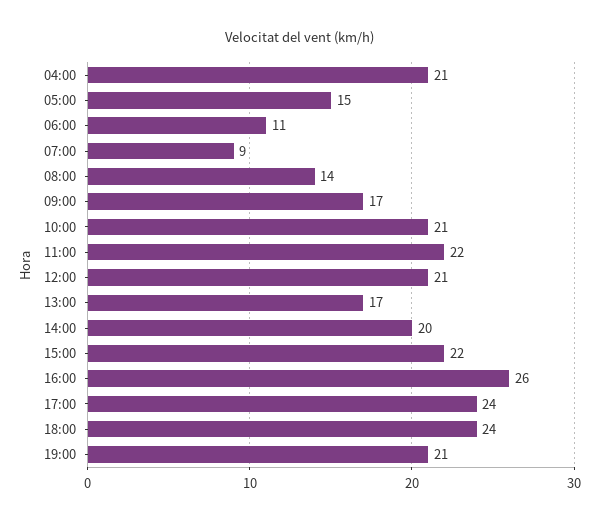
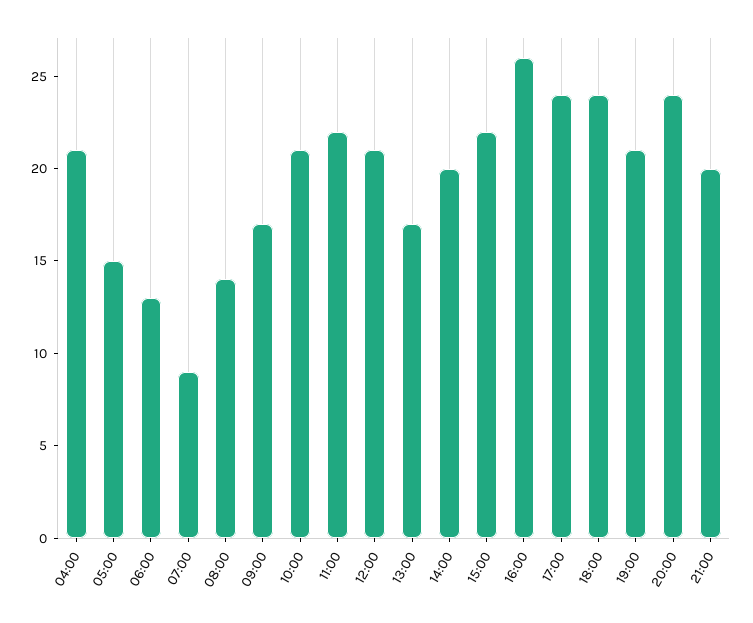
06:00: 11 -> 13
20:00: none -> 24
21:00: none -> 20

